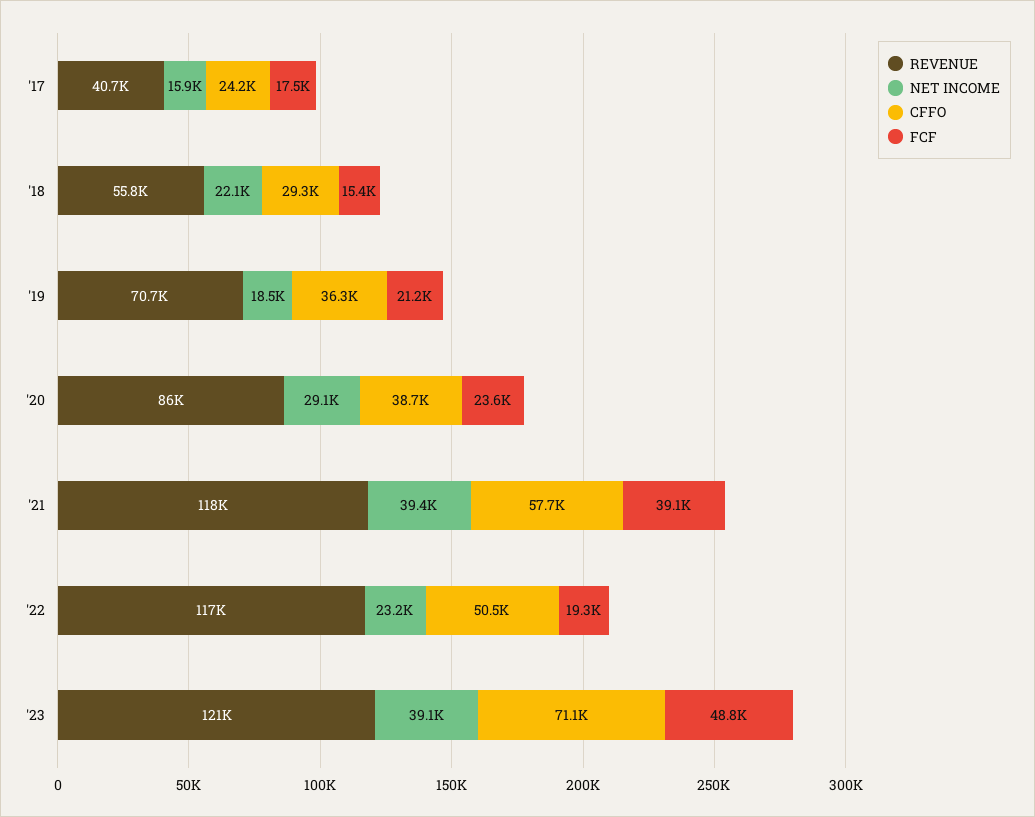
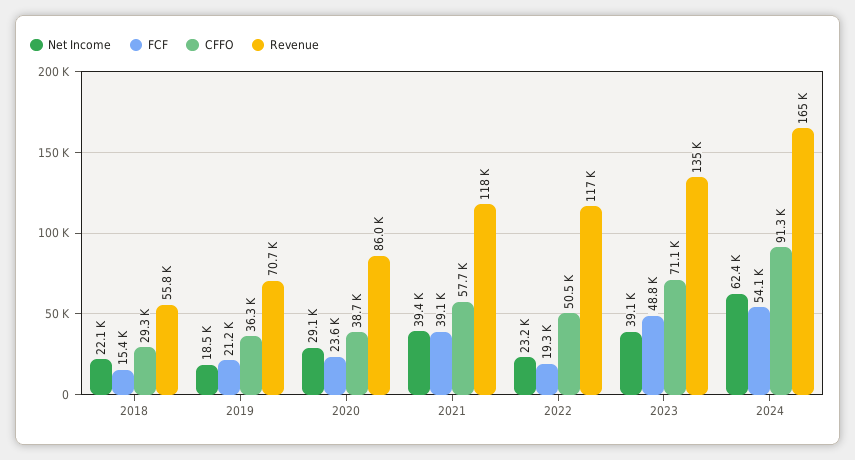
REVENUE, '17: 40700 -> none
NET INCOME, '17: 15900 -> none
CFFO, '17: 24200 -> none
FCF, '17: 17500 -> none
REVENUE, '23: 121000 -> 135000
NET INCOME, 2024: none -> 62400
FCF, 2024: none -> 54100
CFFO, 2024: none -> 91300
REVENUE, 2024: none -> 165000

